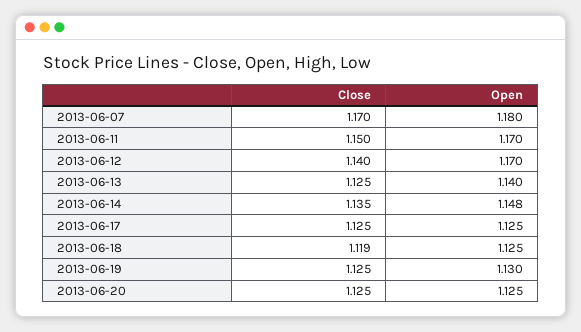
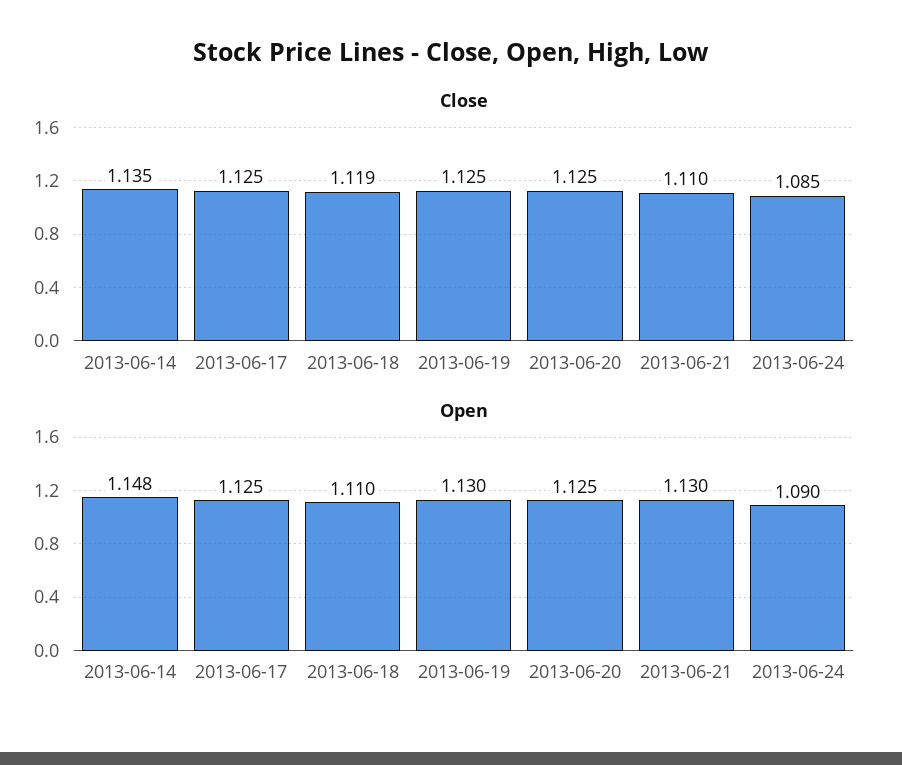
Close, 2013-06-07: 1.17 -> none
Open, 2013-06-07: 1.18 -> none
Close, 2013-06-11: 1.15 -> none
Open, 2013-06-11: 1.17 -> none
Close, 2013-06-12: 1.14 -> none
Open, 2013-06-12: 1.17 -> none
Close, 2013-06-13: 1.125 -> none
Open, 2013-06-13: 1.14 -> none
Open, 2013-06-18: 1.125 -> 1.11
Close, 2013-06-21: none -> 1.11
Close, 2013-06-24: none -> 1.085
Open, 2013-06-21: none -> 1.13
Open, 2013-06-24: none -> 1.09

